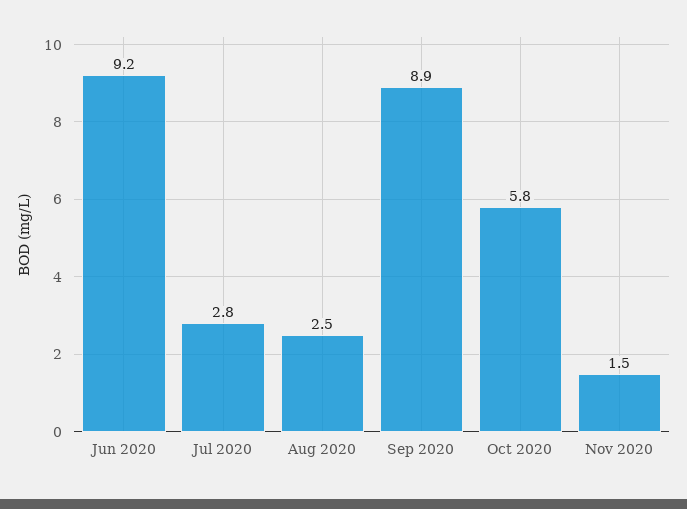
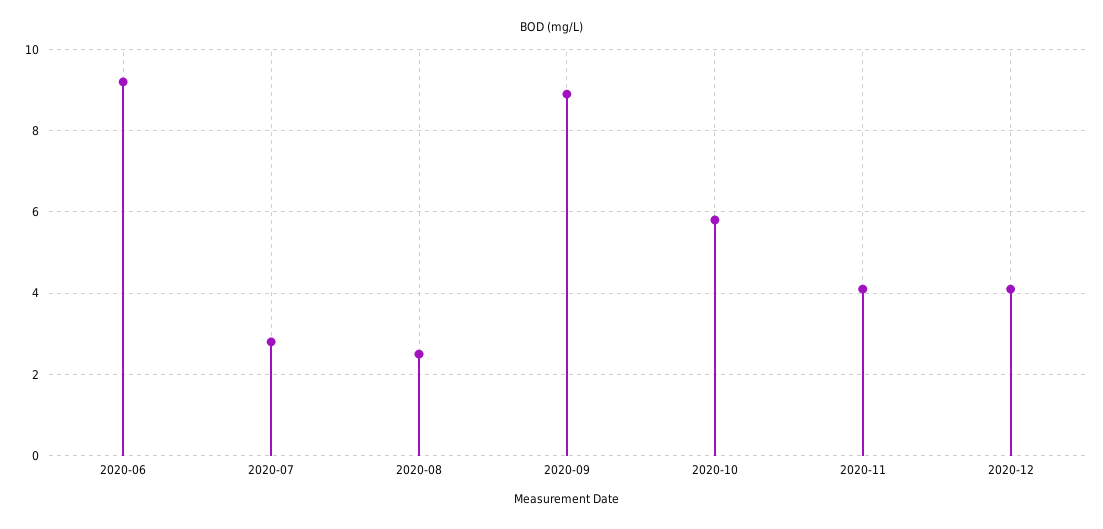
Nov 2020: 1.5 -> 4
2020-12: none -> 4

